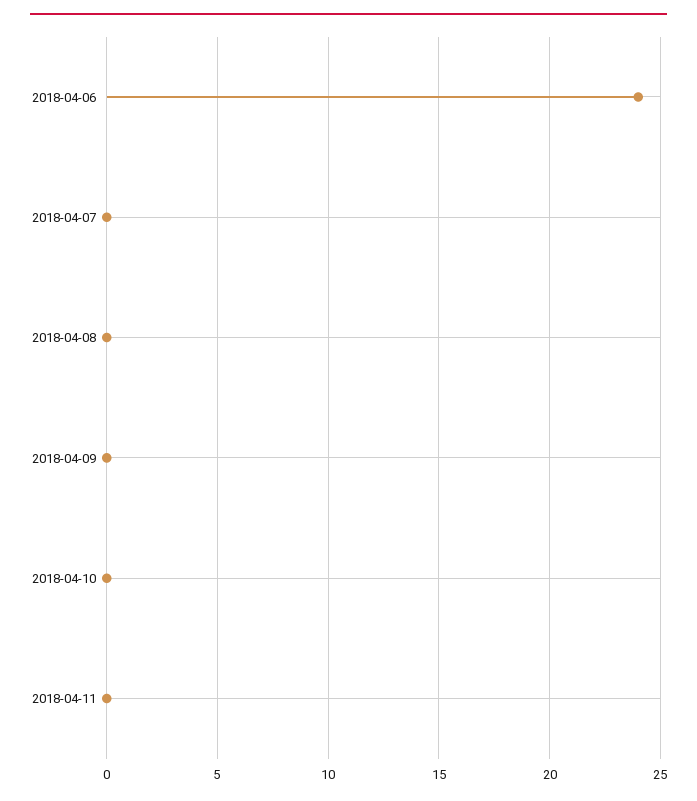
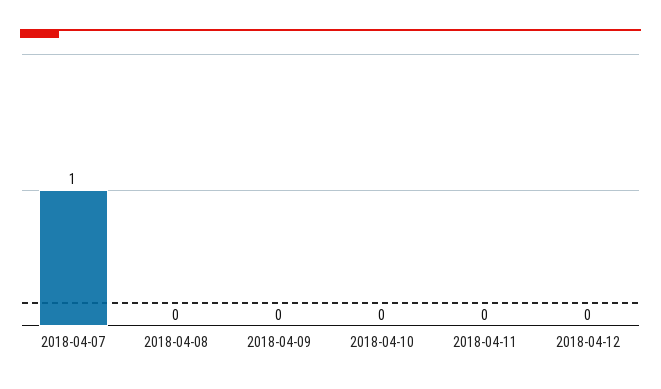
2018-04-06: 24 -> none
2018-04-07: 0 -> 1
2018-04-12: none -> 0

